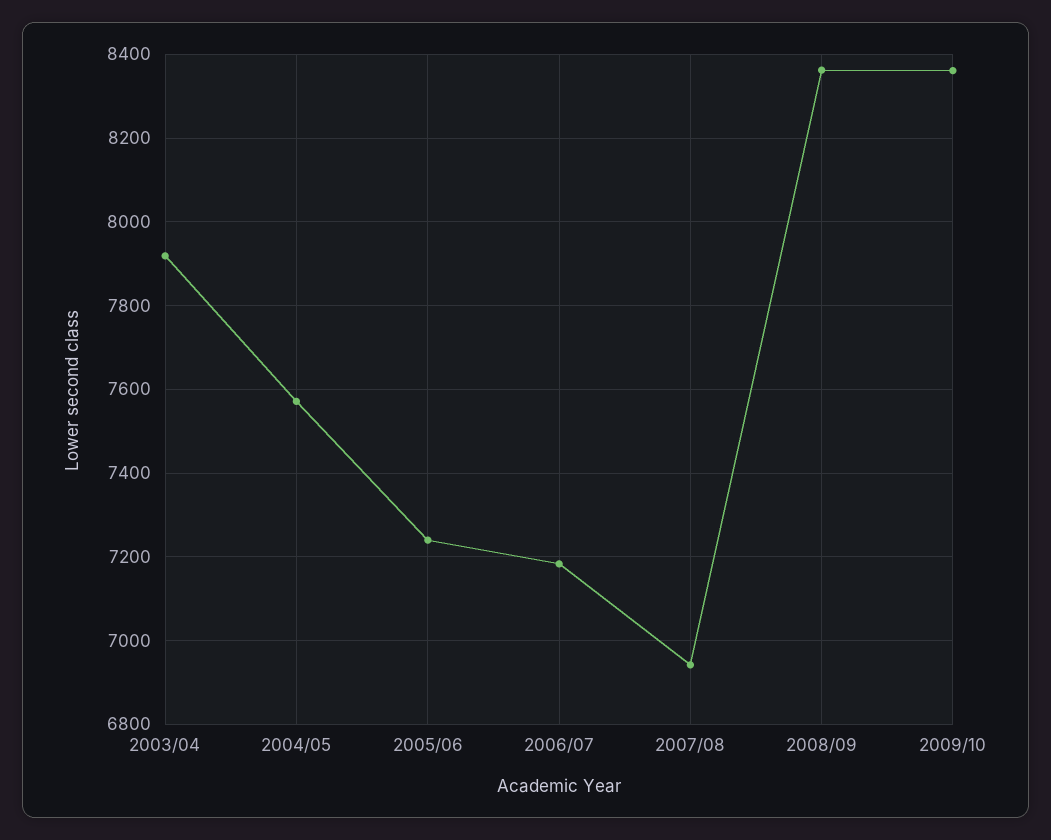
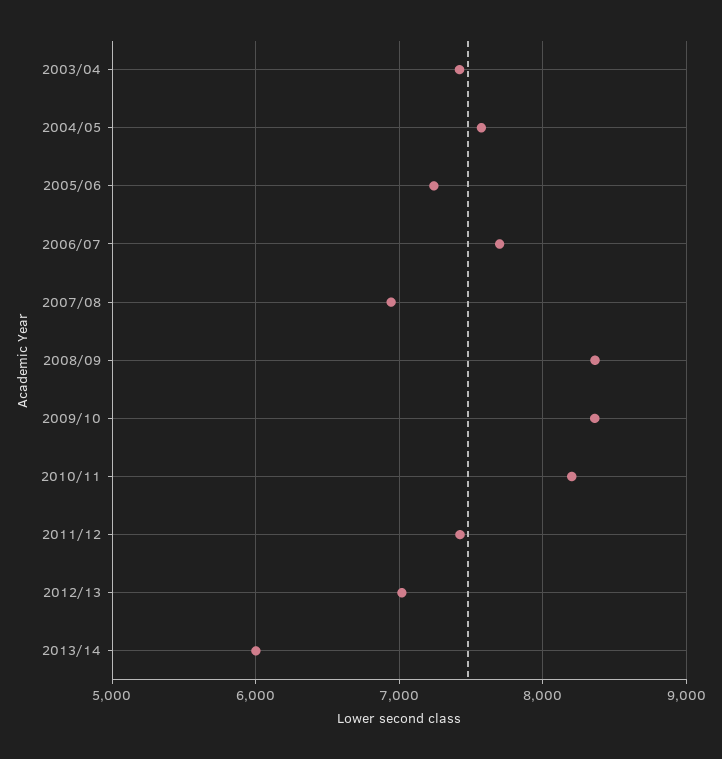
2003/04: 7920 -> 7400
2006/07: 7180 -> 7700
2010/11: none -> 8200
2011/12: none -> 7400
2012/13: none -> 7000
2013/14: none -> 6000

